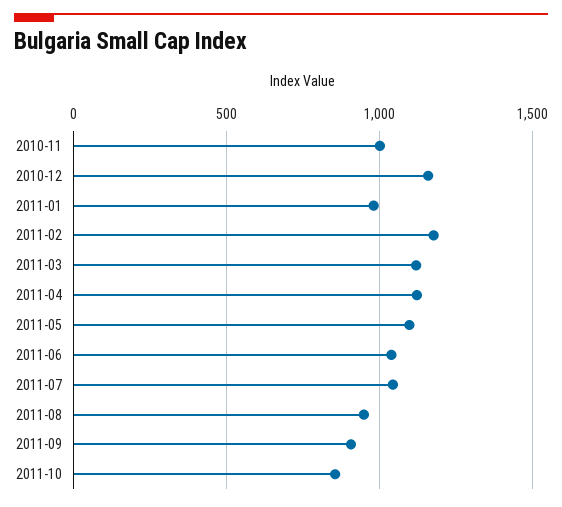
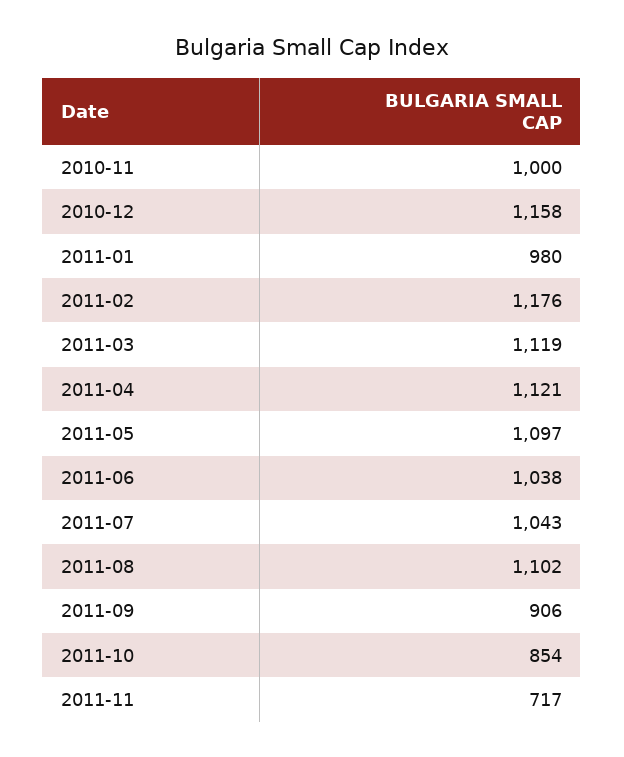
2011-08: 950 -> 1102
2011-11: none -> 717

